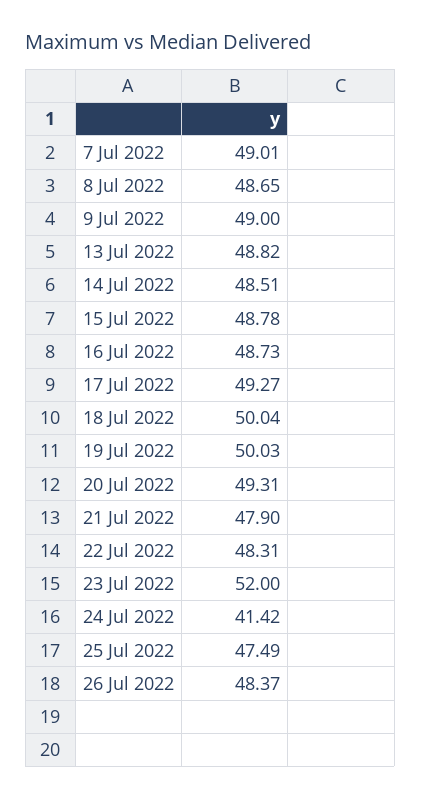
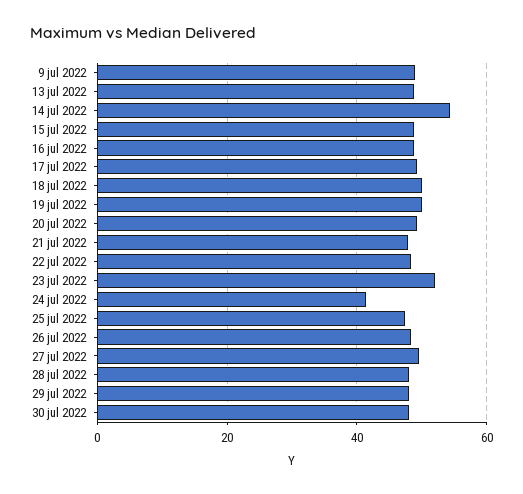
7 Jul 2022: 49.01 -> none
8 Jul 2022: 48.65 -> none
14 Jul 2022: 48.51 -> 54
27 jul 2022: none -> 50
28 jul 2022: none -> 48
29 jul 2022: none -> 48
30 jul 2022: none -> 48

